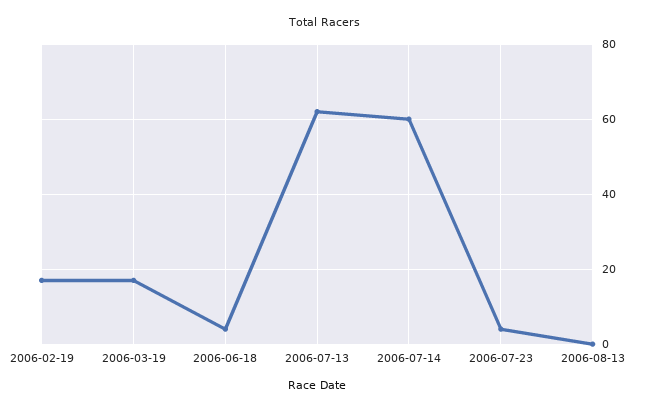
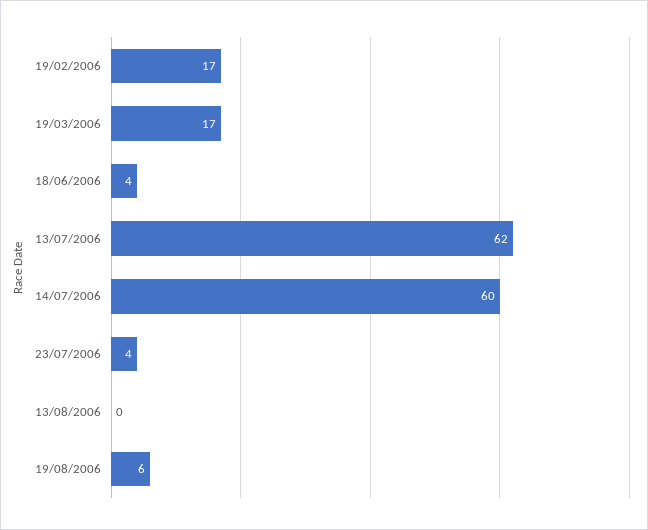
19/08/2006: none -> 6

